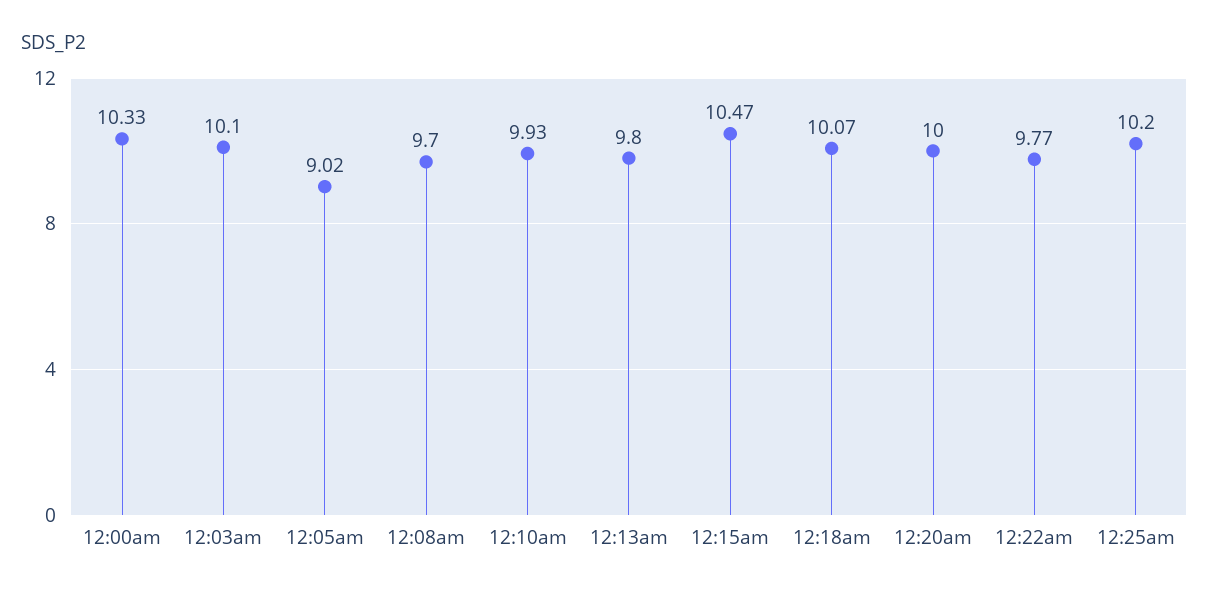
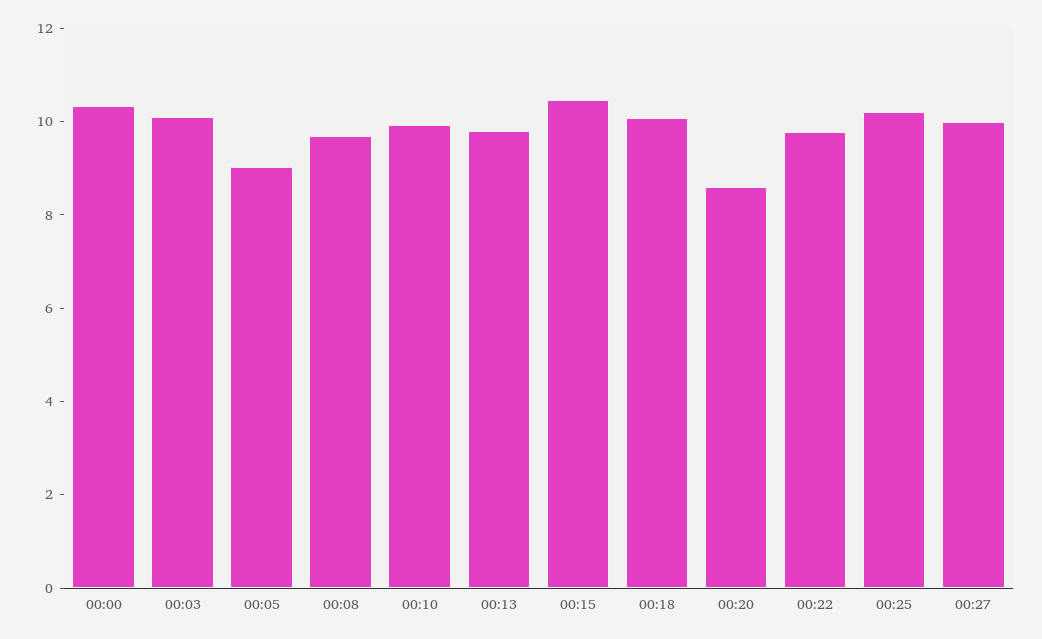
12:20am: 10 -> 8.5
00:27: none -> 10

